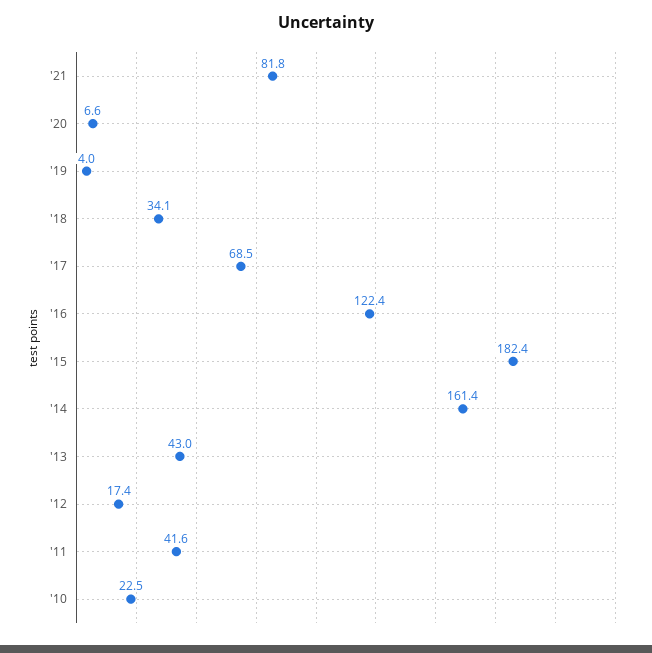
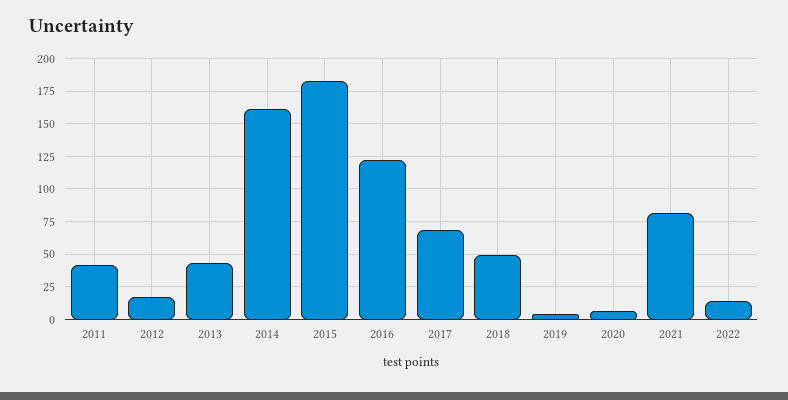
'18: 34.1 -> 50
'10: 22.5 -> none
2022: none -> 15

